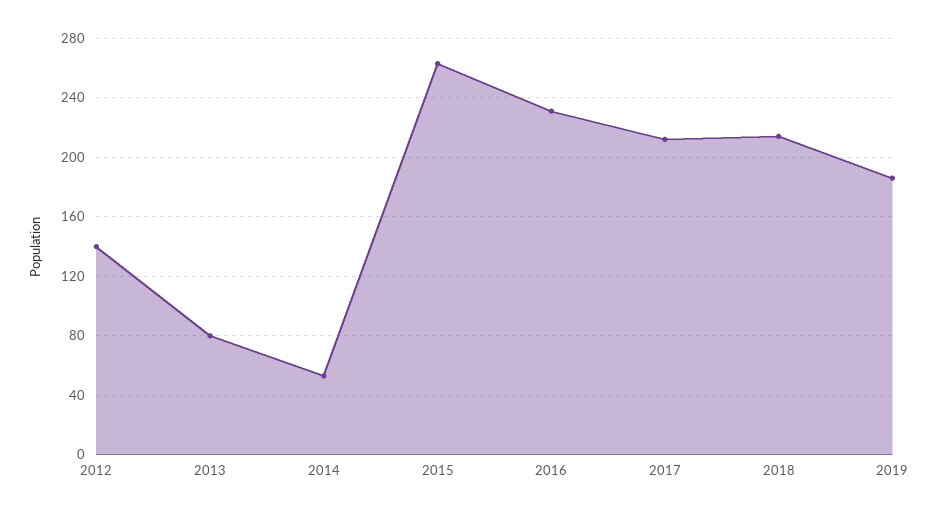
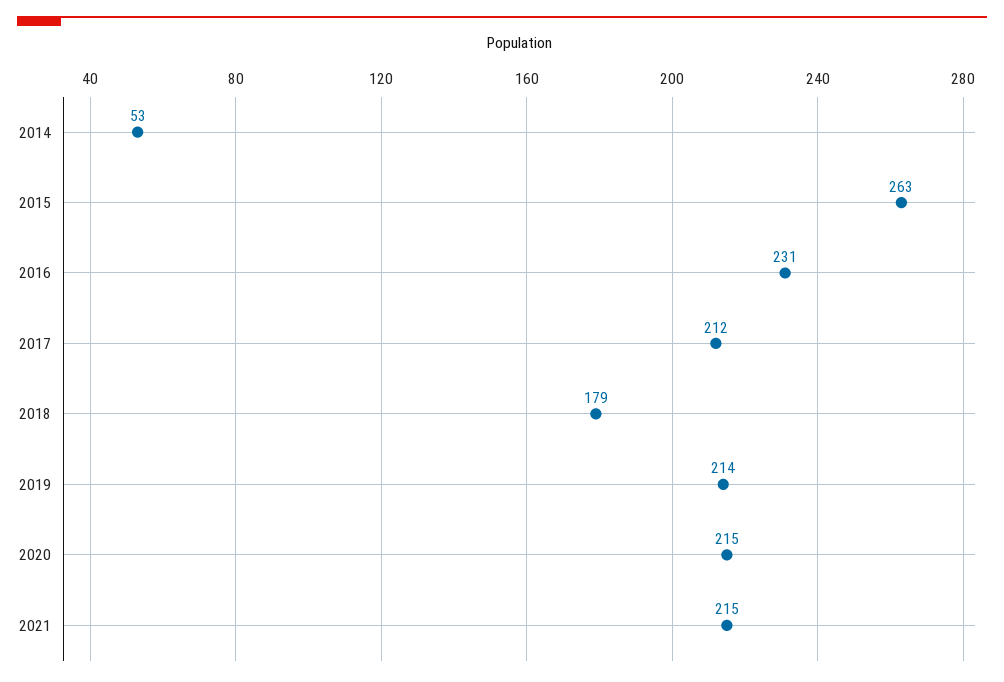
2012: 140 -> none
2013: 80 -> none
2018: 215 -> 179
2019: 185 -> 214
2020: none -> 215
2021: none -> 215

